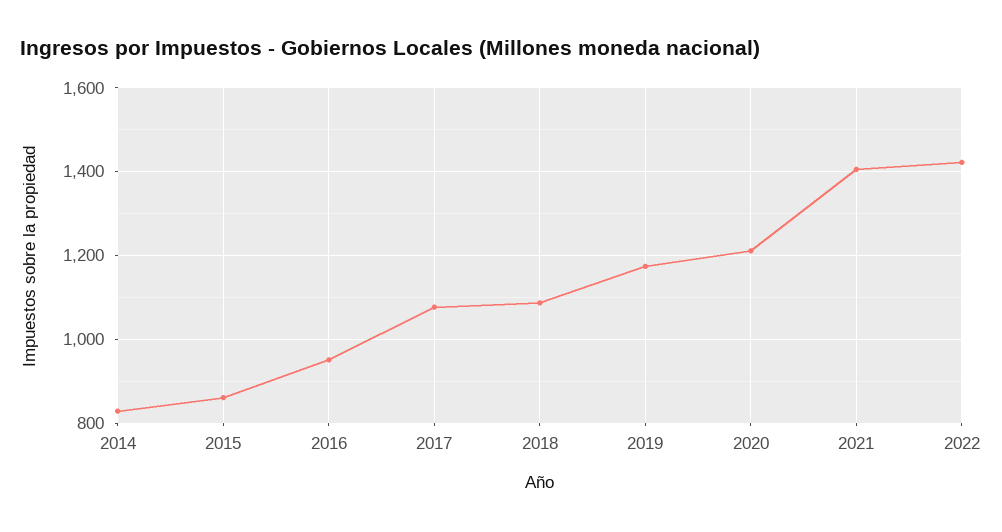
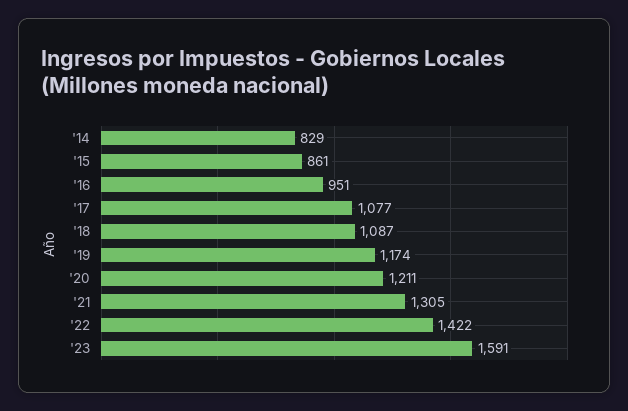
2021: 1400 -> 1305
'23: none -> 1591

